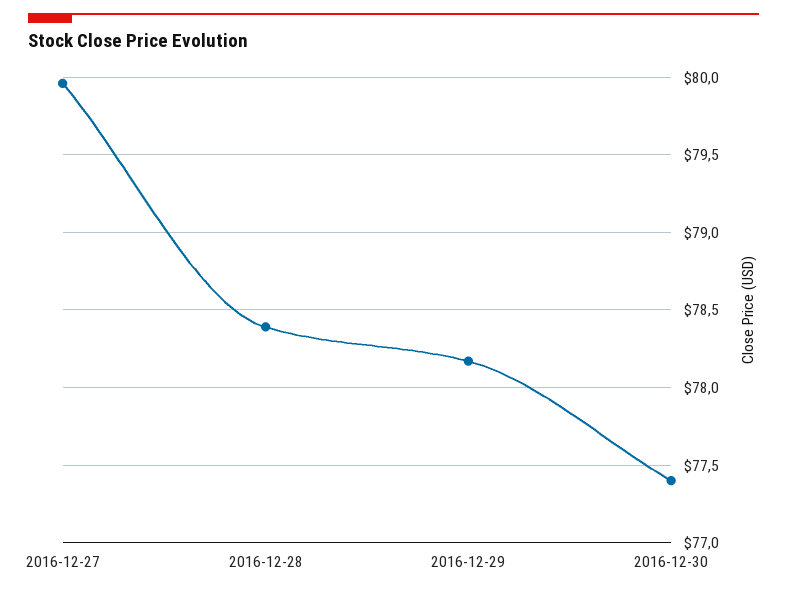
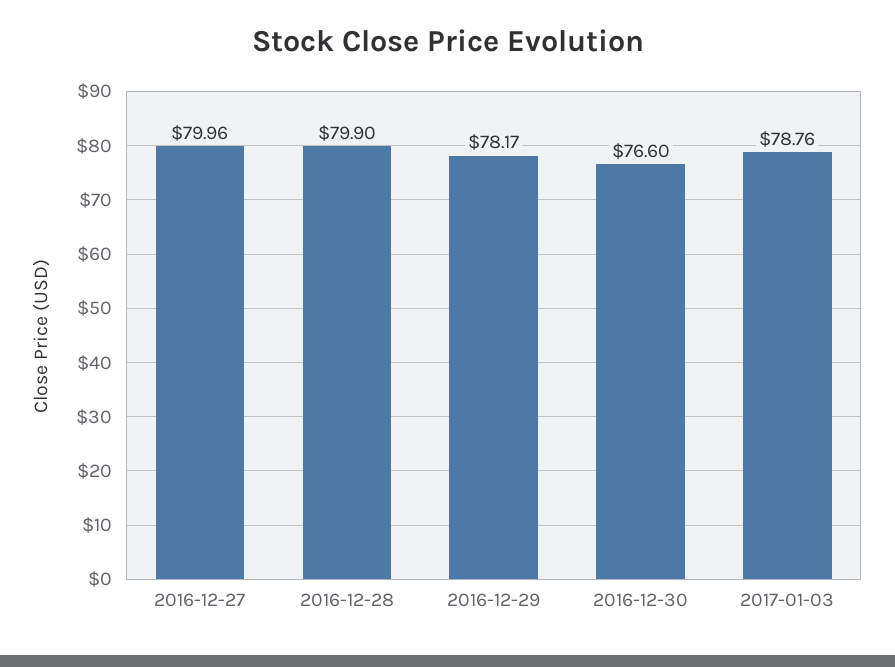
2016-12-28: 78.4 -> 79.9
2016-12-30: 77.4 -> 76.6
2017-01-03: none -> 78.76

